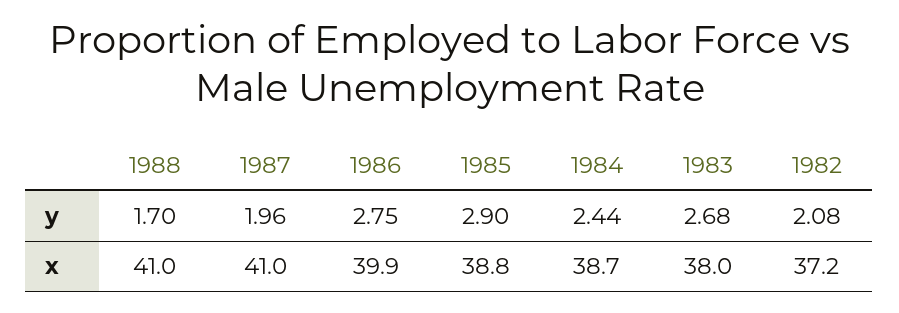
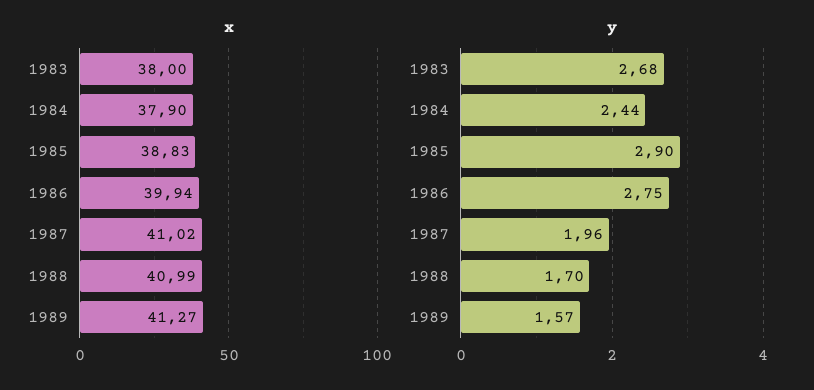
y, 1982: 2.08 -> none
x, 1984: 38.7 -> 37.9
x, 1982: 37.2 -> none
x, 1989: none -> 41.27
y, 1989: none -> 1.57

